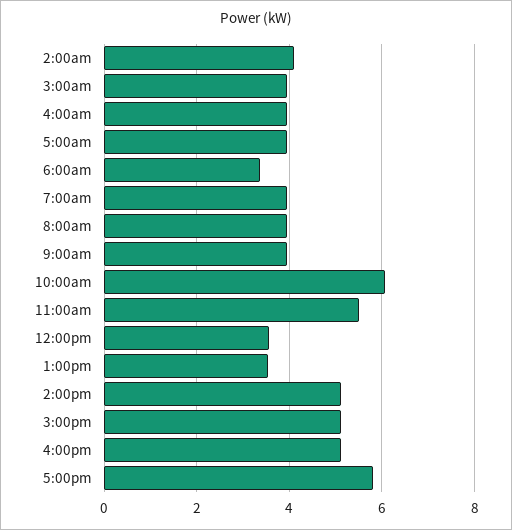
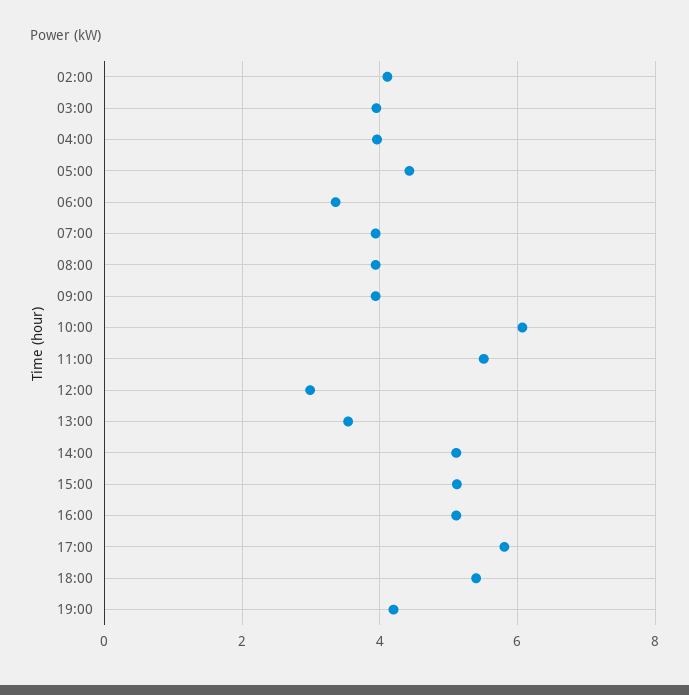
5:00am: 4 -> 4.4
12:00pm: 3.6 -> 3
18:00: none -> 5.4
19:00: none -> 4.2

